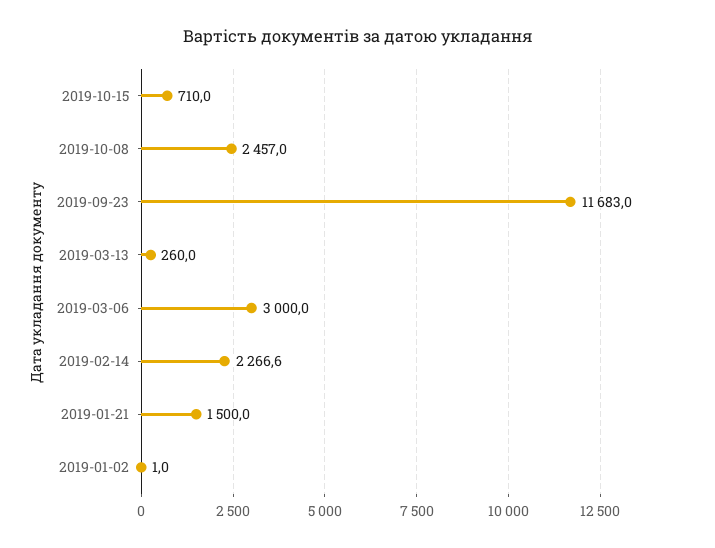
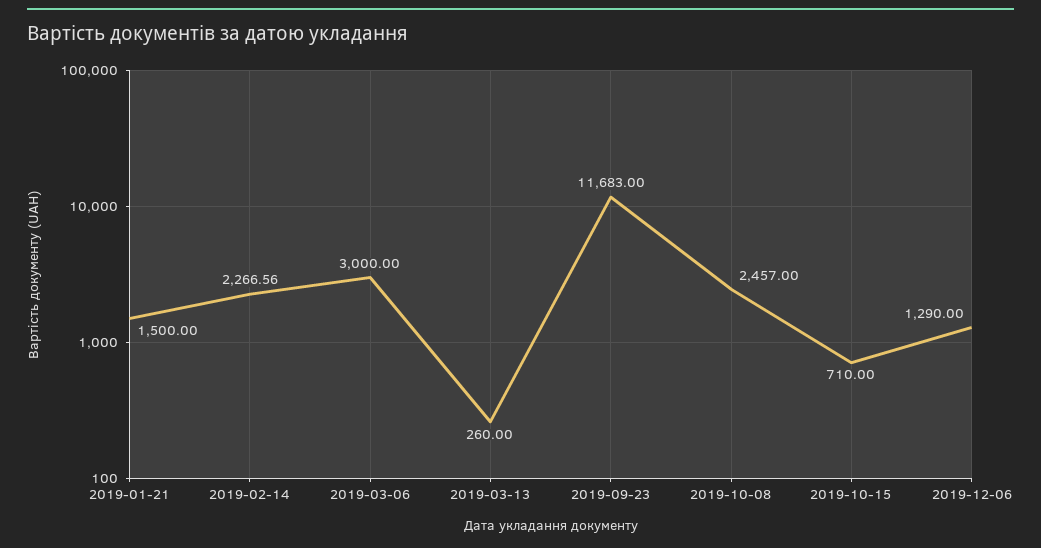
2019-01-02: 1 -> none
2019-12-06: none -> 1290

